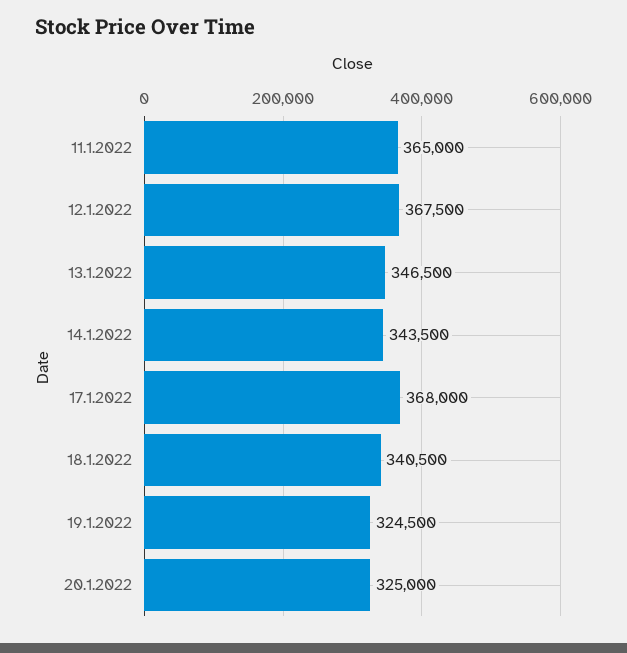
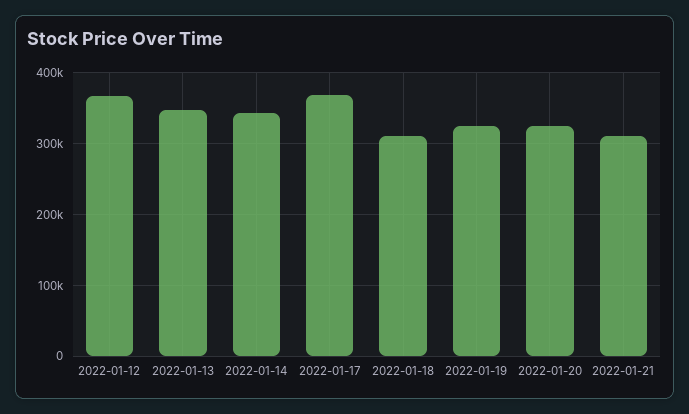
11.1.2022: 365000 -> none
18.1.2022: 340500 -> 310000
2022-01-21: none -> 310000

